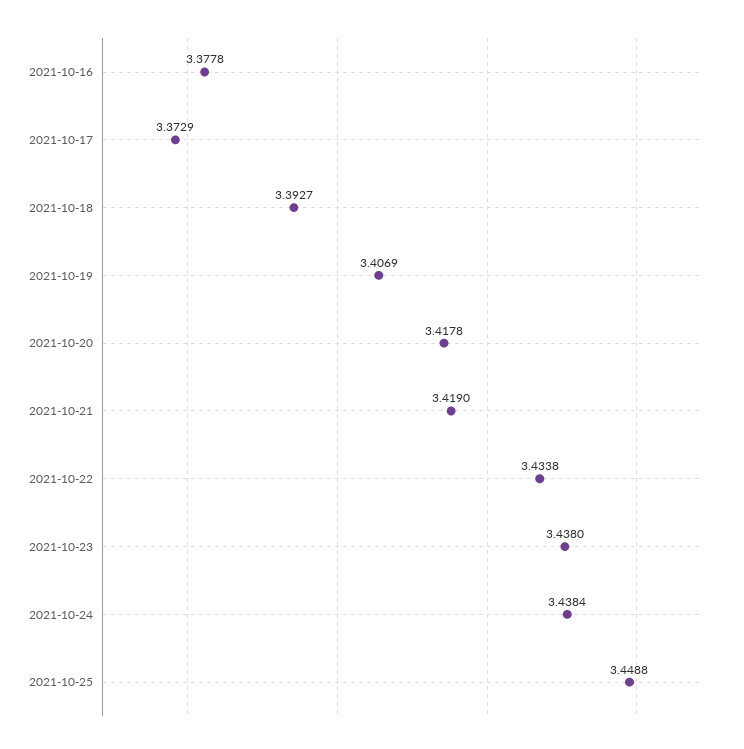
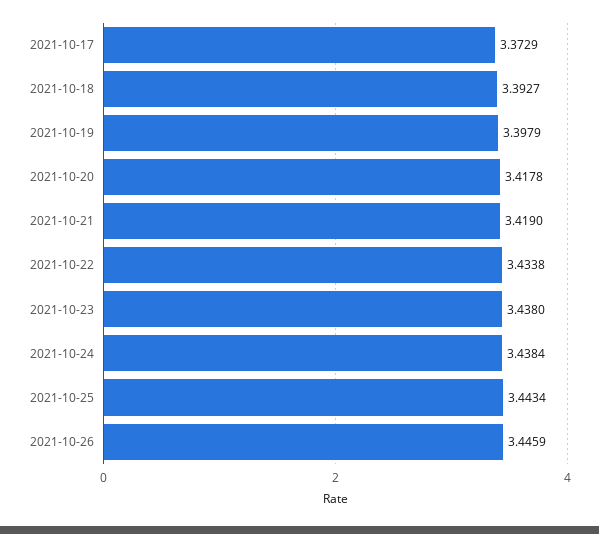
2021-10-16: 3.3778 -> none
2021-10-19: 3.4069 -> 3.3979
2021-10-25: 3.4488 -> 3.4434
2021-10-26: none -> 3.4459

